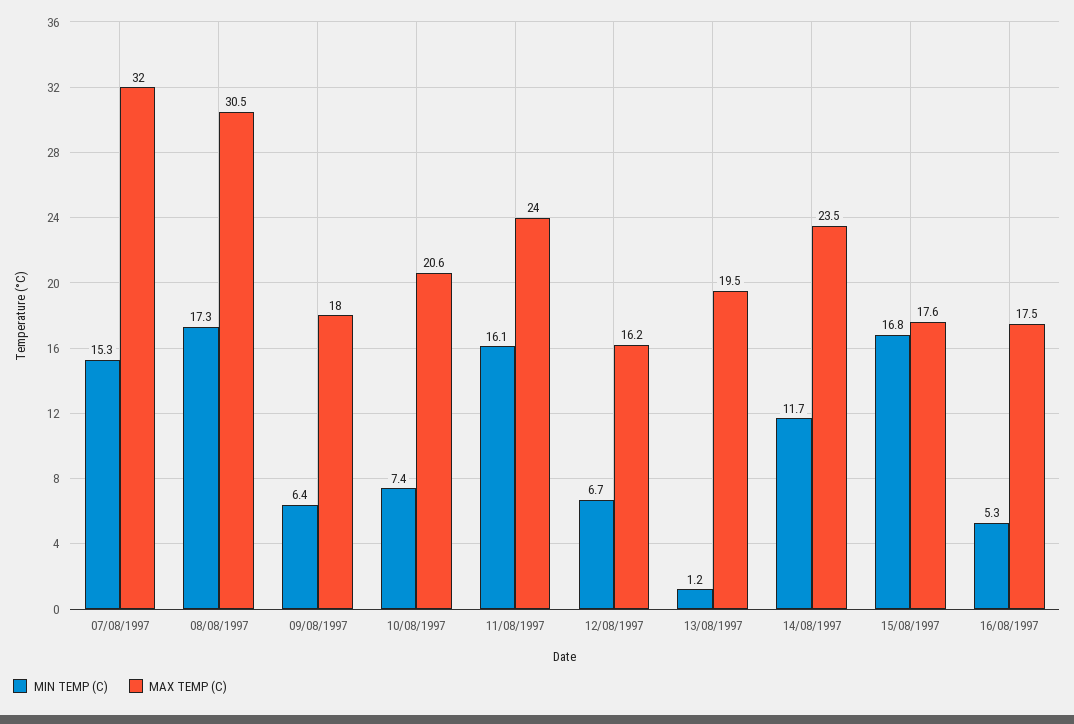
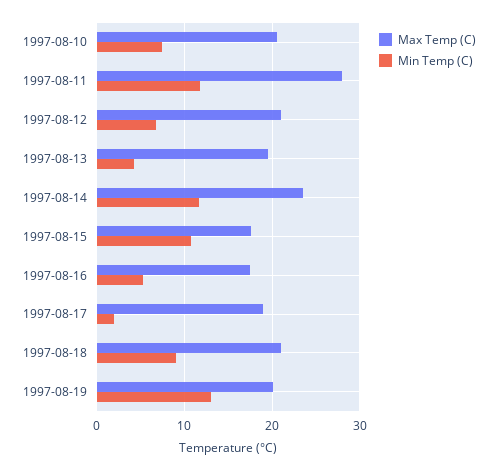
MIN TEMP (C), 07/08/1997: 15.3 -> none
MAX TEMP (C), 07/08/1997: 32 -> none
MIN TEMP (C), 08/08/1997: 17.3 -> none
MAX TEMP (C), 08/08/1997: 30.5 -> none
MIN TEMP (C), 09/08/1997: 6.4 -> none
MAX TEMP (C), 09/08/1997: 18 -> none
MIN TEMP (C), 11/08/1997: 16.1 -> 12
MAX TEMP (C), 11/08/1997: 24 -> 28
MAX TEMP (C), 12/08/1997: 16.2 -> 21
MIN TEMP (C), 13/08/1997: 1.2 -> 4
MIN TEMP (C), 15/08/1997: 16.8 -> 11
MAX TEMP (C), 1997-08-17: none -> 19
MIN TEMP (C), 1997-08-17: none -> 2
MAX TEMP (C), 1997-08-18: none -> 21
MIN TEMP (C), 1997-08-18: none -> 9
MAX TEMP (C), 1997-08-19: none -> 20
MIN TEMP (C), 1997-08-19: none -> 13

